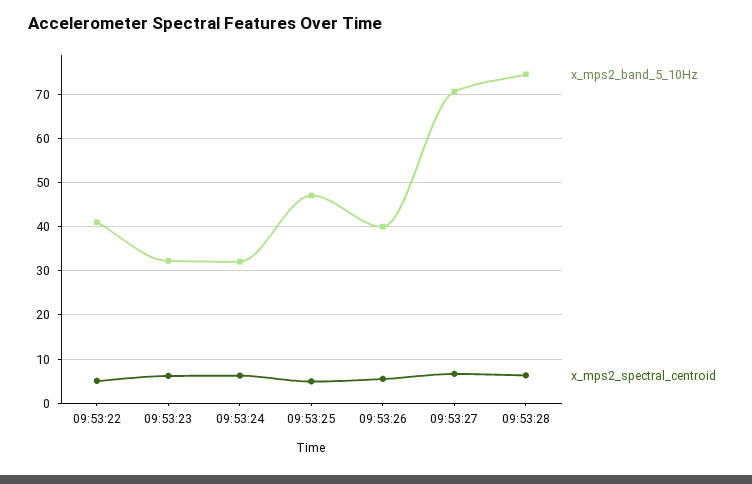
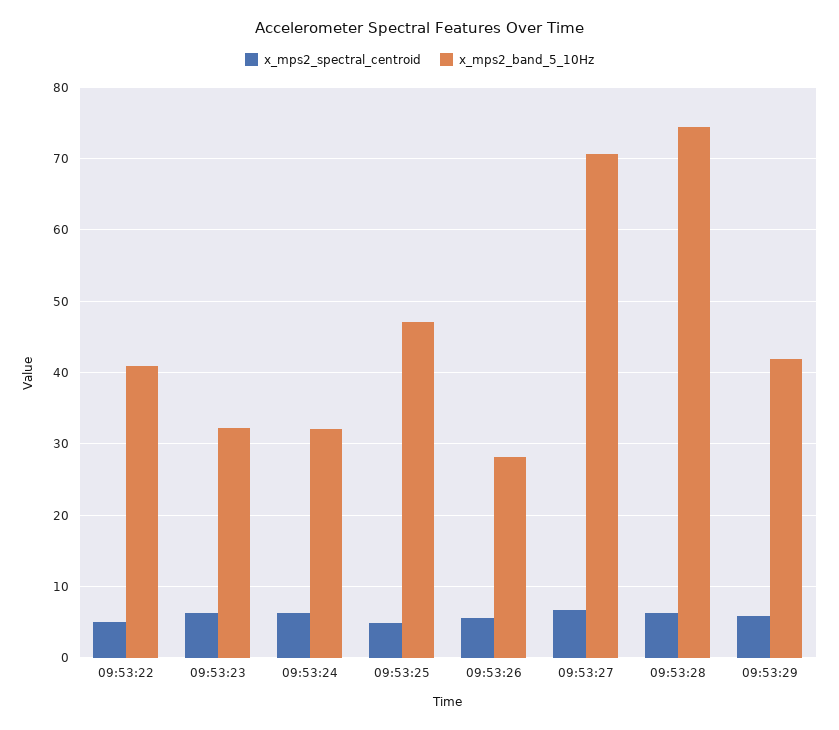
x_mps2_band_5_10Hz, 09:53:26: 40 -> 28
x_mps2_spectral_centroid, 09:53:29: none -> 6
x_mps2_band_5_10Hz, 09:53:29: none -> 42

